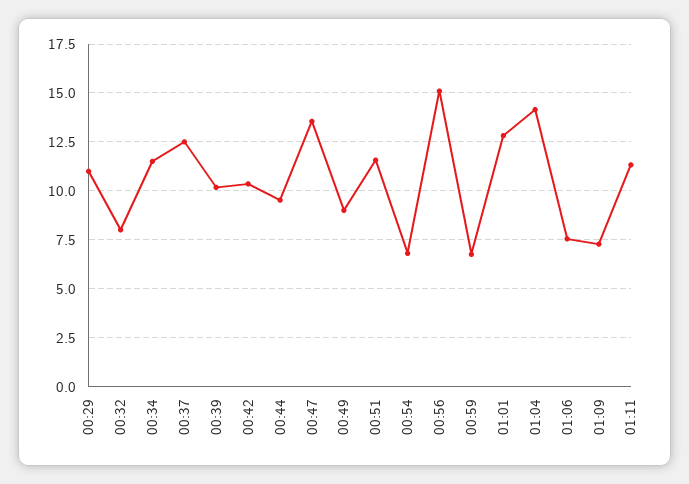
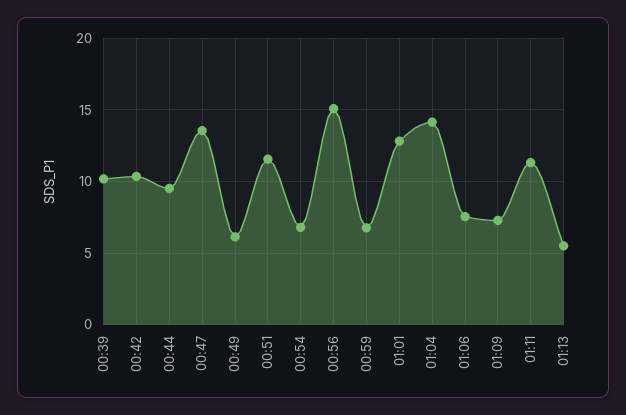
00:29: 11 -> none
00:32: 8 -> none
00:34: 11.5 -> none
00:37: 12.5 -> none
00:49: 9 -> 6
01:13: none -> 5.5

